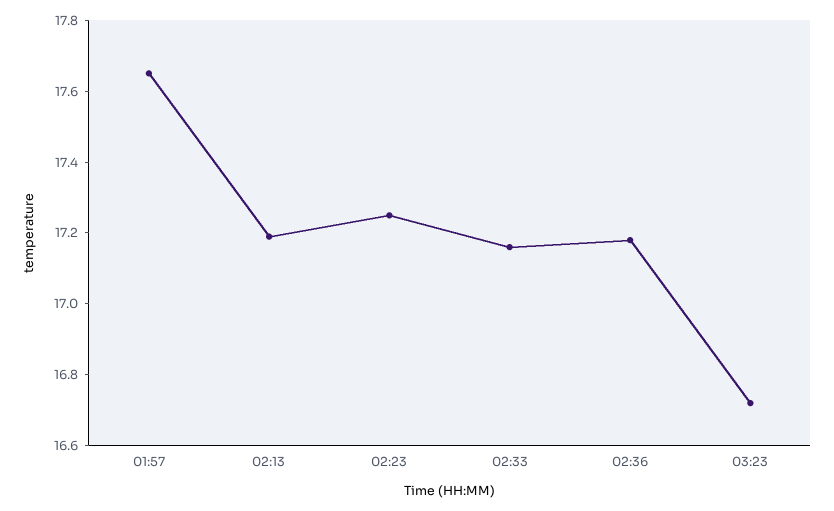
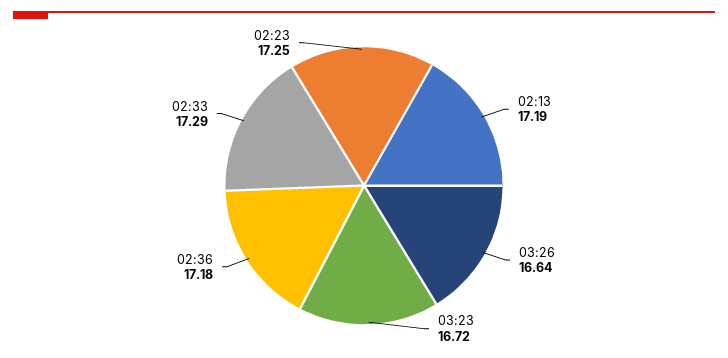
01:57: 17.65 -> none
02:33: 17.15 -> 17.29
03:26: none -> 16.64

